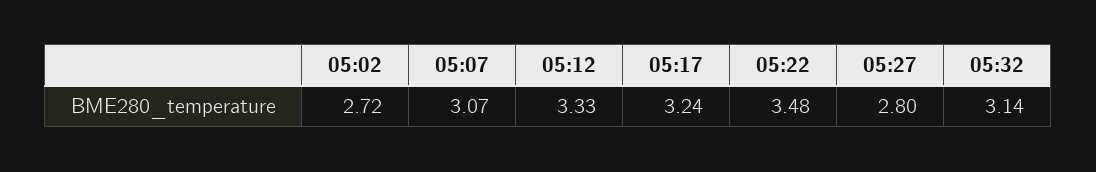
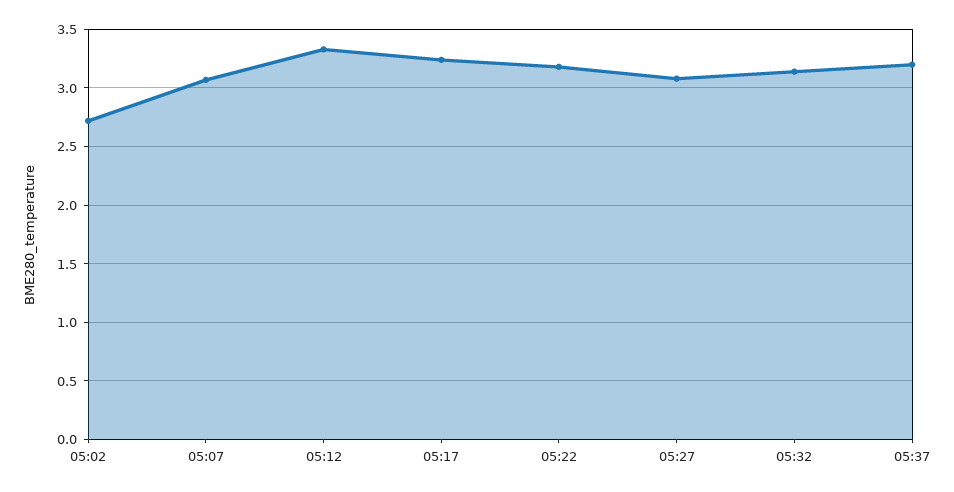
05:22: 3.48 -> 3.2
05:27: 2.8 -> 3.1
05:37: none -> 3.2

